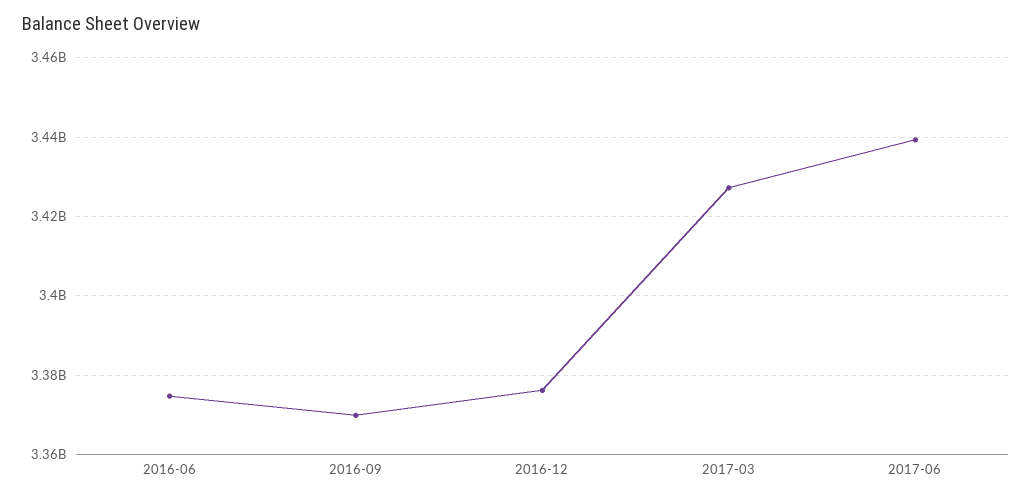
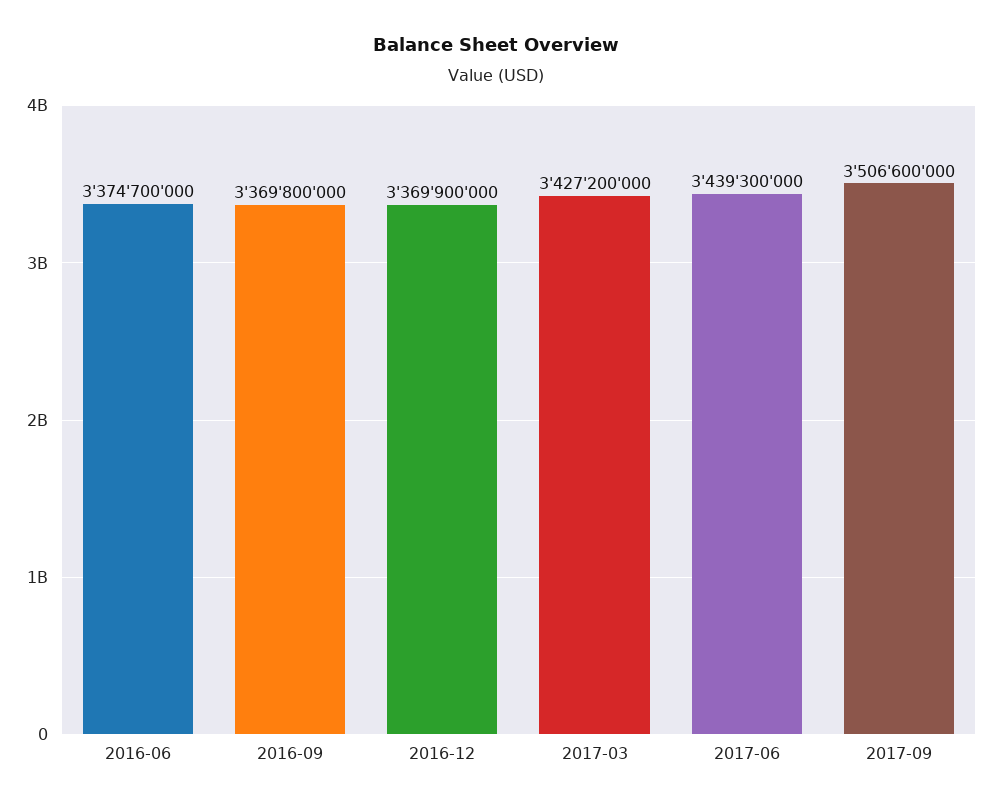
2016-12: 3376000000 -> 3369900000
2017-09: none -> 3506600000

